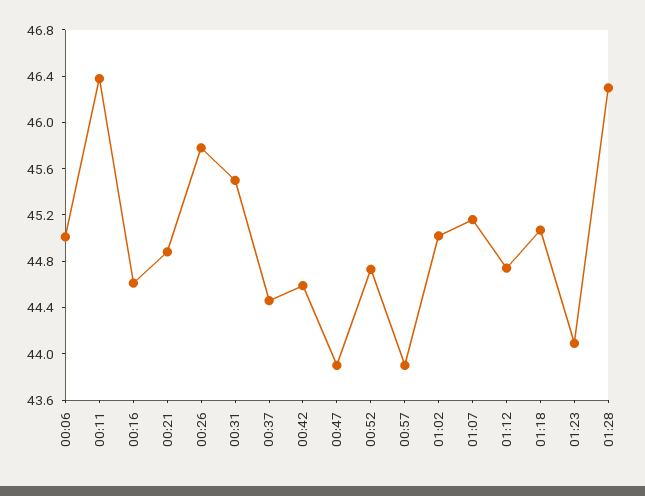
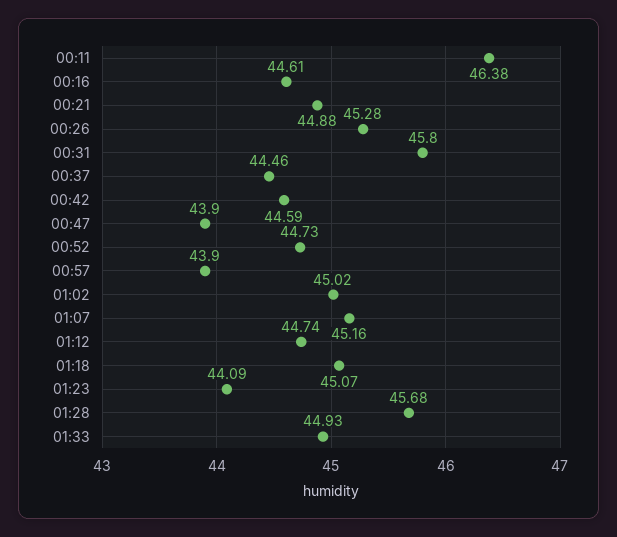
00:06: 45 -> none
00:26: 45.8 -> 45.28
00:31: 45.5 -> 45.8
01:28: 46.3 -> 45.68
01:33: none -> 44.93

